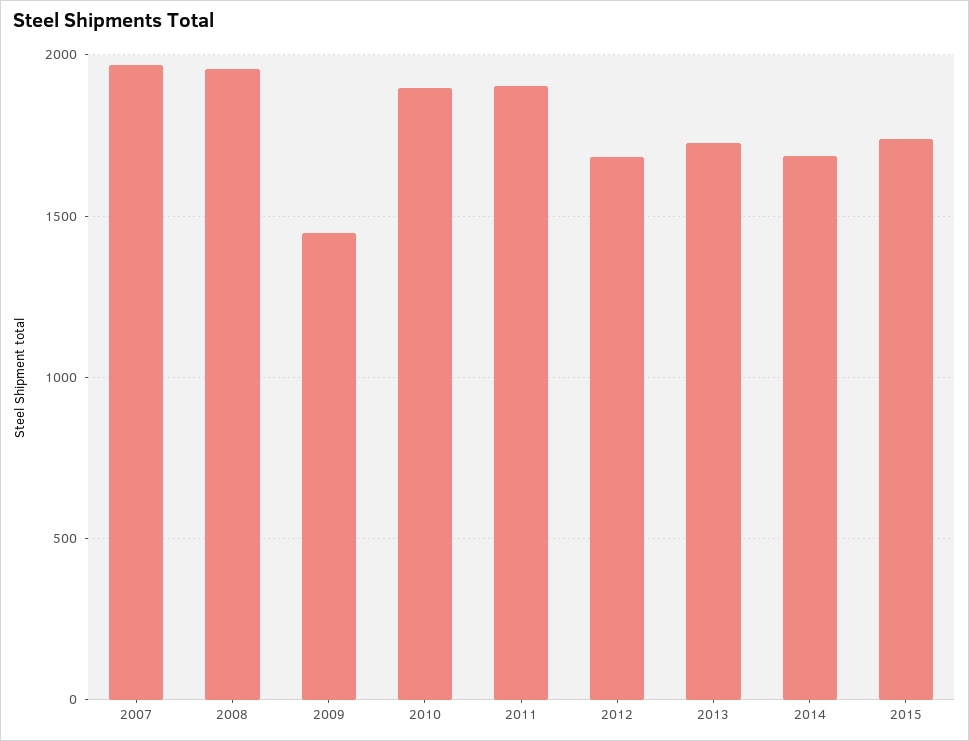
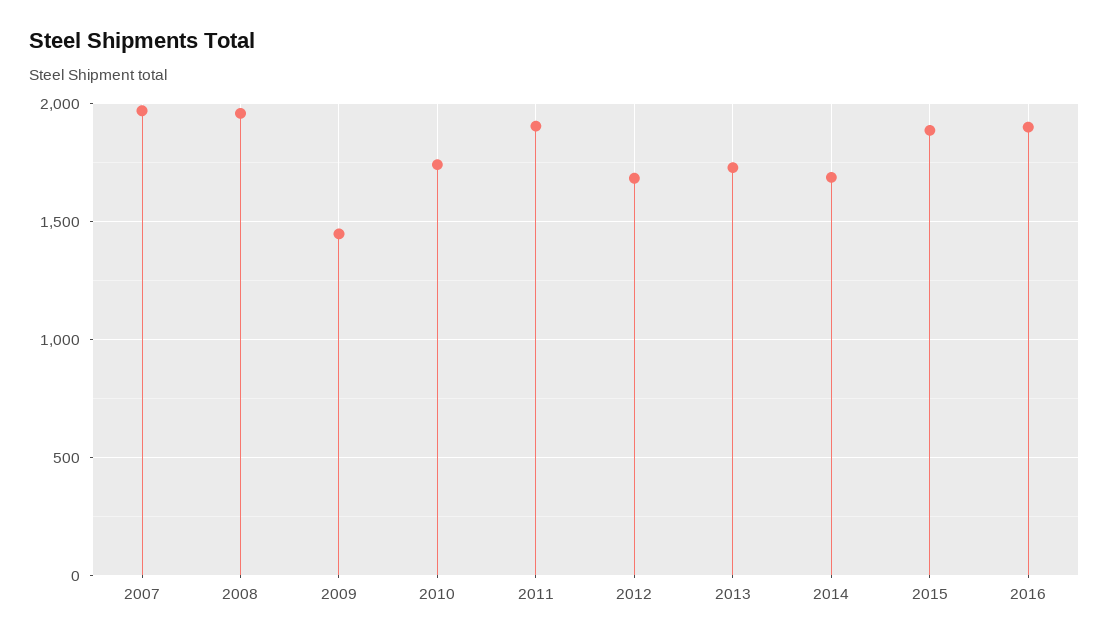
2010: 1900 -> 1750
2015: 1750 -> 1900
2016: none -> 1900

